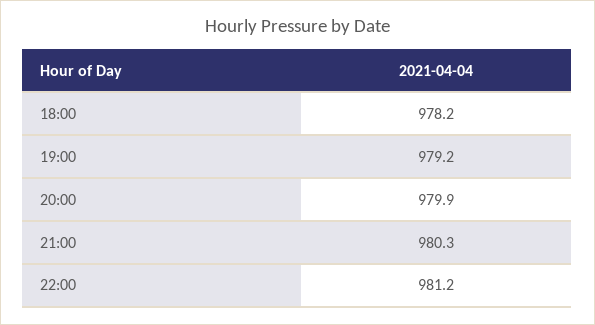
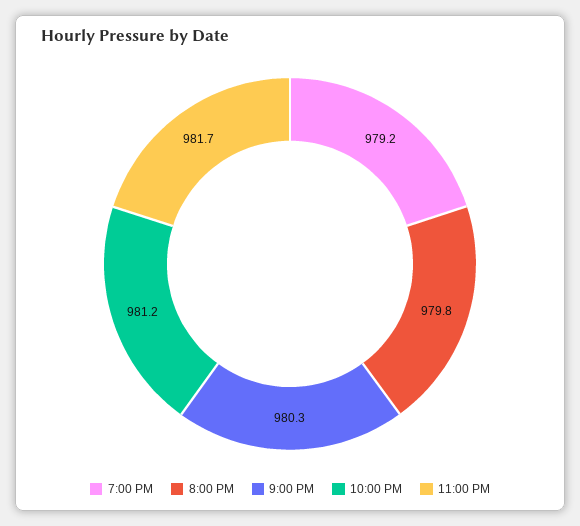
18:00: 978.2 -> none
20:00: 979.9 -> 979.8
11:00 PM: none -> 981.7

